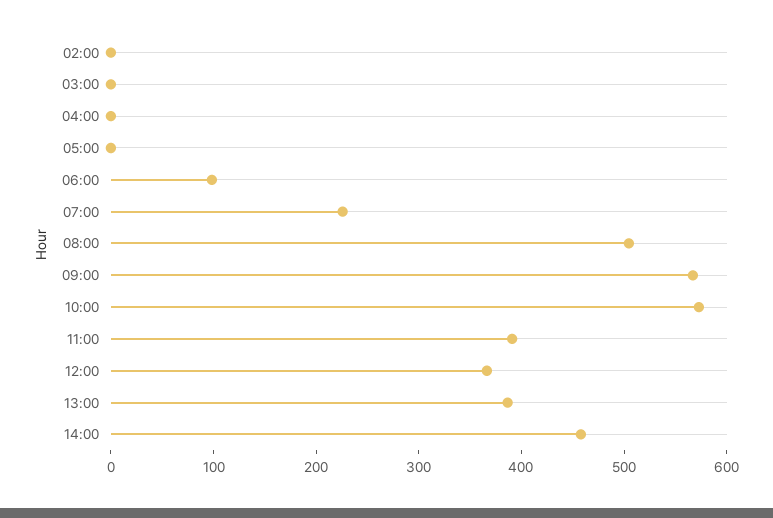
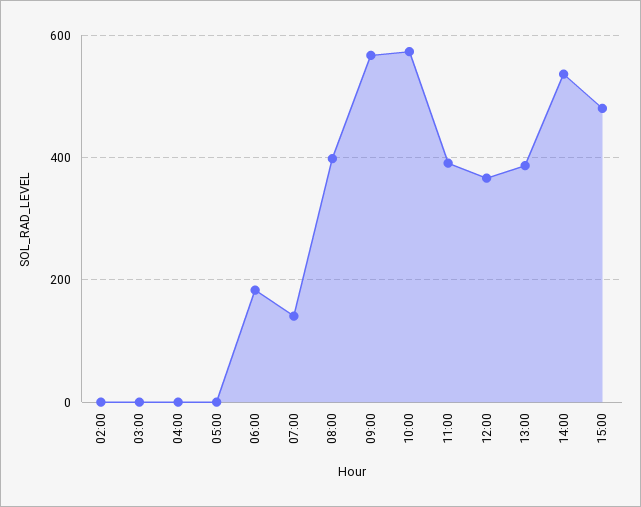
06:00: 100 -> 180
07:00: 220 -> 140
08:00: 500 -> 400
14:00: 460 -> 540
15:00: none -> 480

